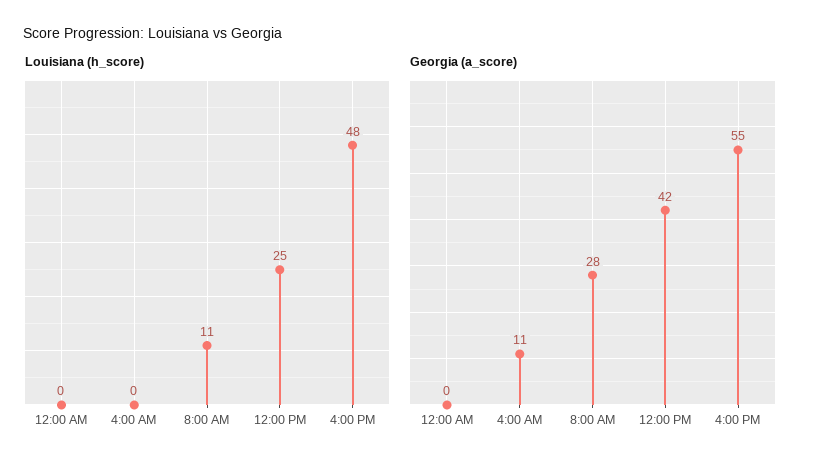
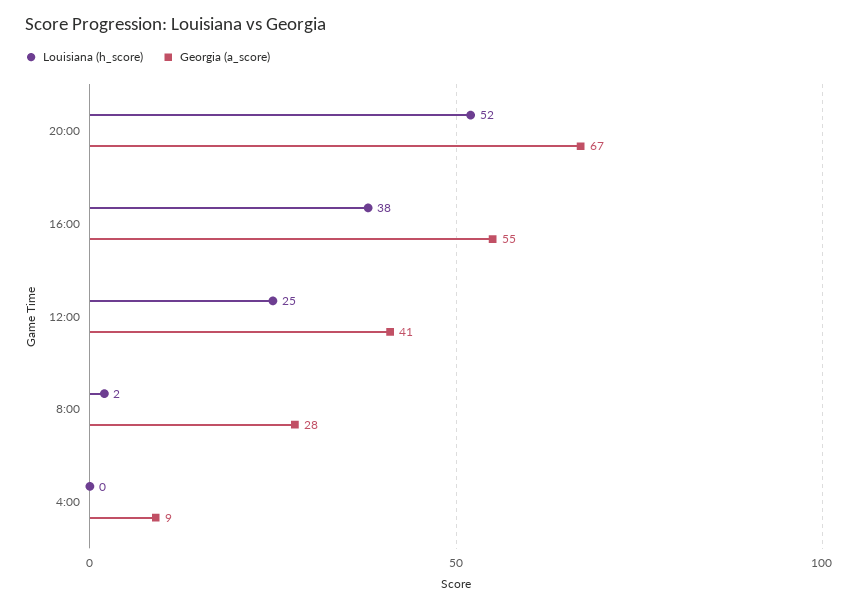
Louisiana (h_score), 12:00 AM: 0 -> none
Louisiana (h_score), 8:00 AM: 11 -> 2
Louisiana (h_score), 4:00 PM: 48 -> 38
Georgia (a_score), 12:00 AM: 0 -> none
Georgia (a_score), 4:00 AM: 11 -> 9
Georgia (a_score), 12:00 PM: 42 -> 41
Louisiana (h_score), 20:00: none -> 52
Georgia (a_score), 20:00: none -> 67

